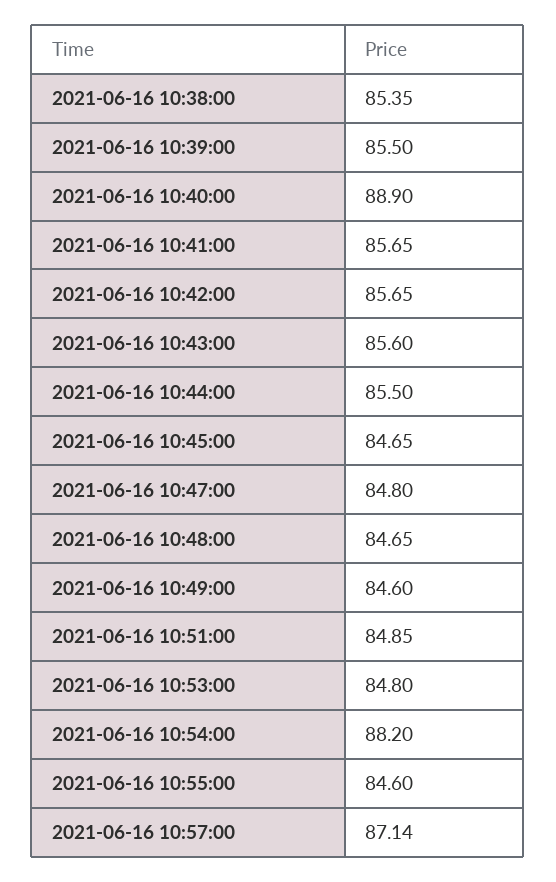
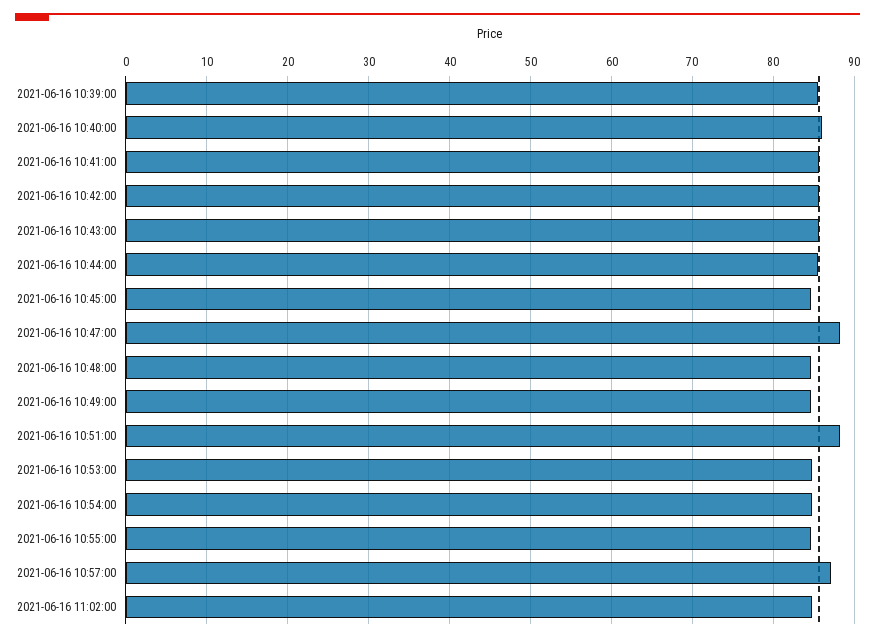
2021-06-16 10:38:00: 85.35 -> none
2021-06-16 10:40:00: 88.9 -> 86
2021-06-16 10:47:00: 84.8 -> 88
2021-06-16 10:51:00: 84.85 -> 88
2021-06-16 10:54:00: 88.2 -> 85
2021-06-16 11:02:00: none -> 85

